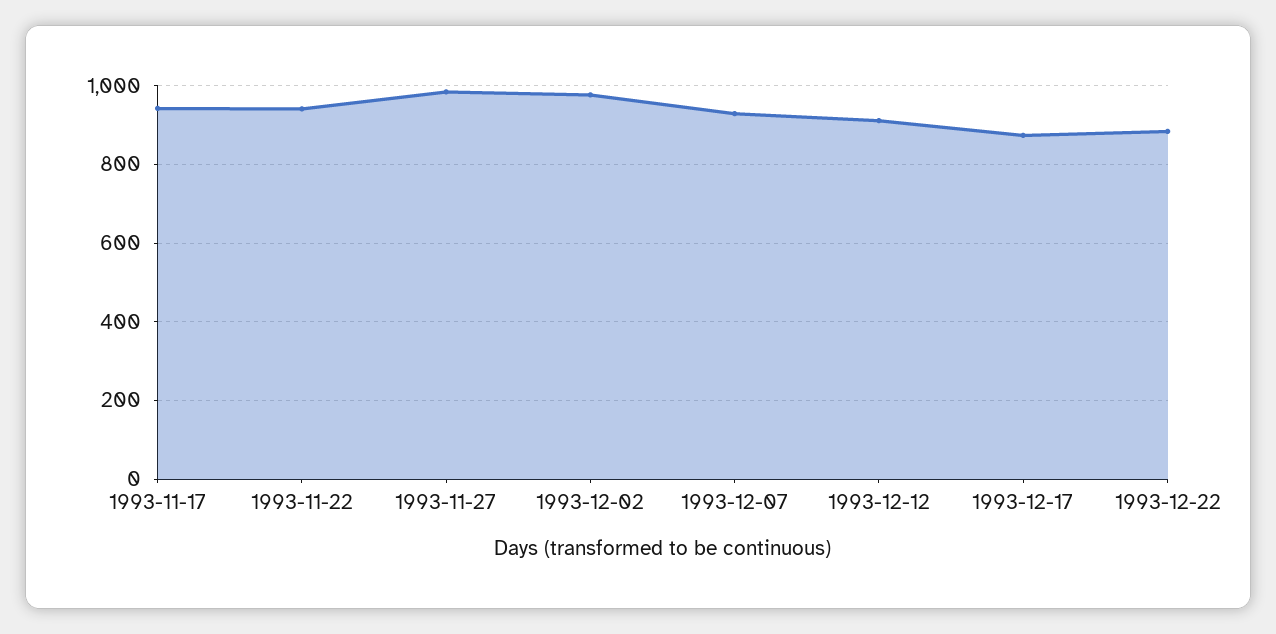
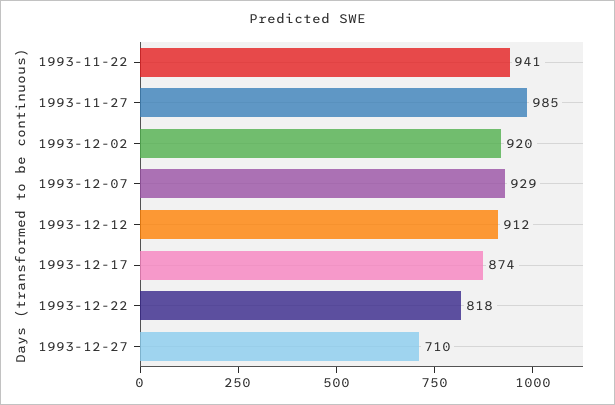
1993-11-17: 940 -> none
1993-12-02: 980 -> 920
1993-12-22: 880 -> 818
1993-12-27: none -> 710

